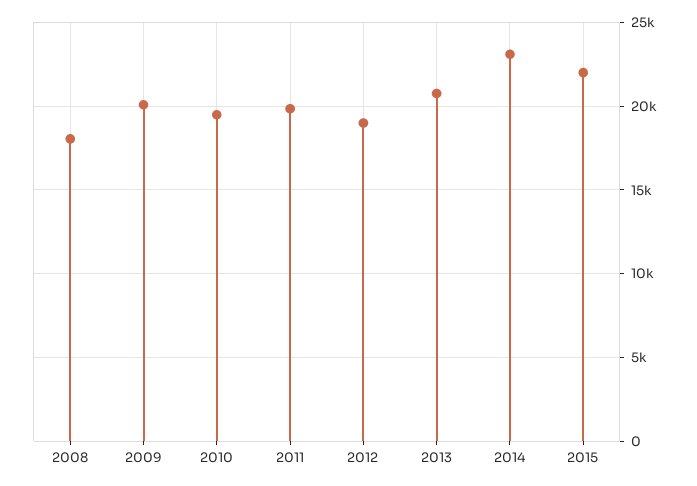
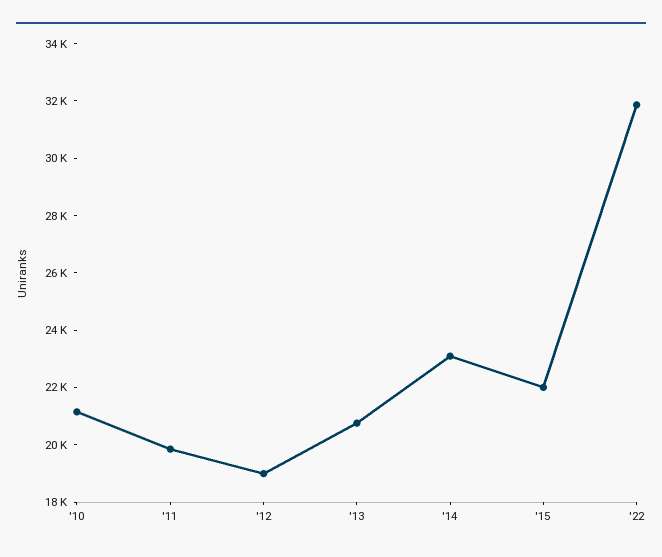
2008: 18000 -> none
2009: 20000 -> none
2010: 19500 -> 21000
'22: none -> 32000

